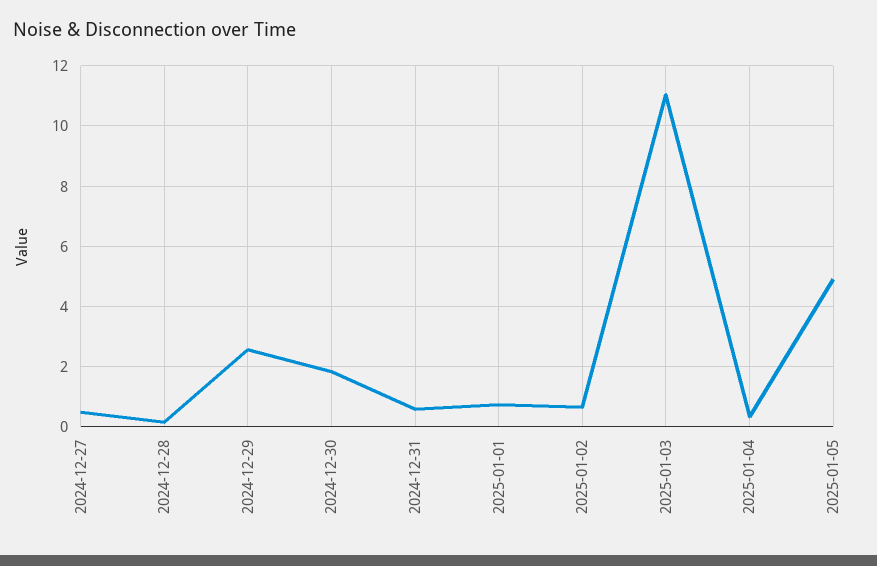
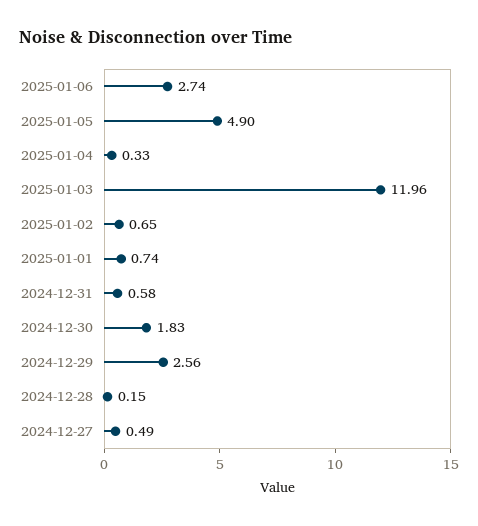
2025-01-03: 11 -> 11.96
2025-01-06: none -> 2.74

